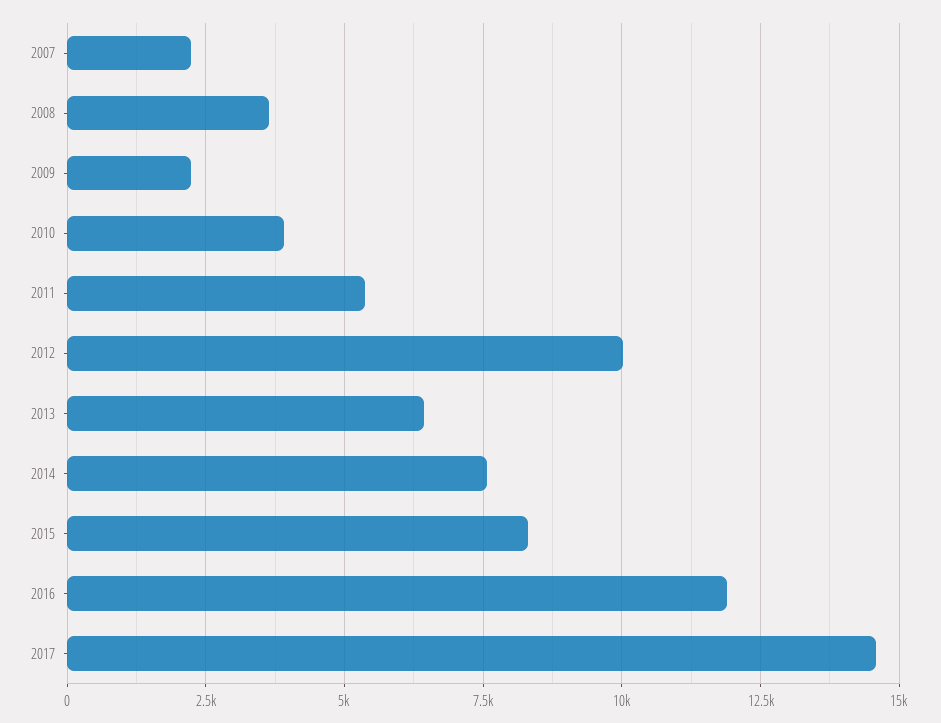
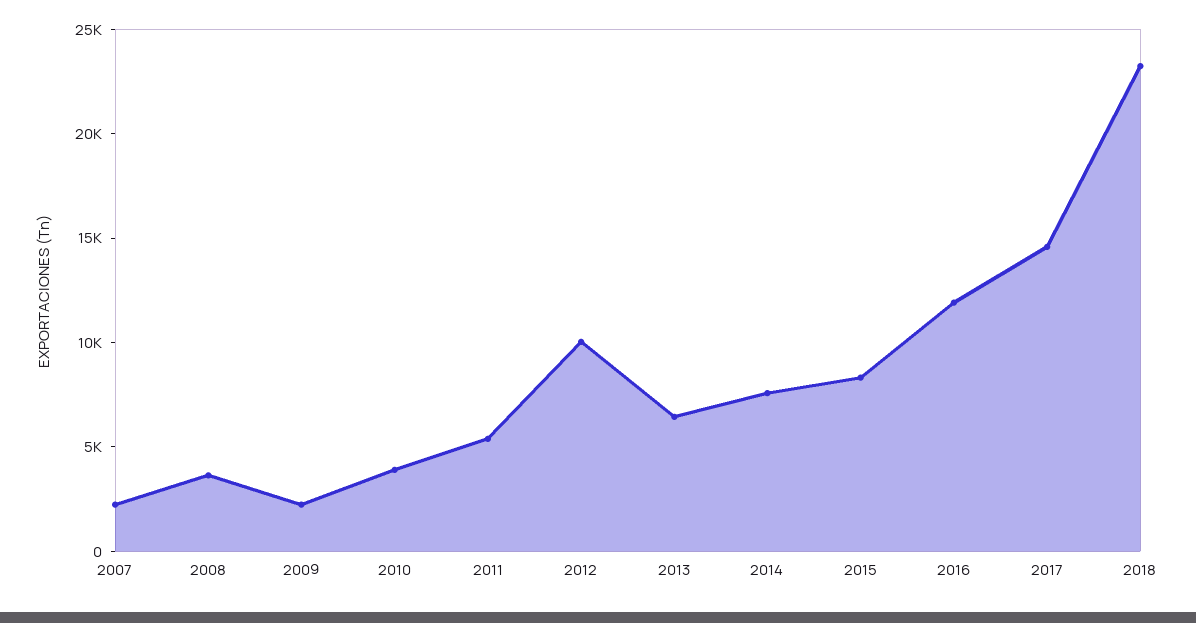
2018: none -> 23000

